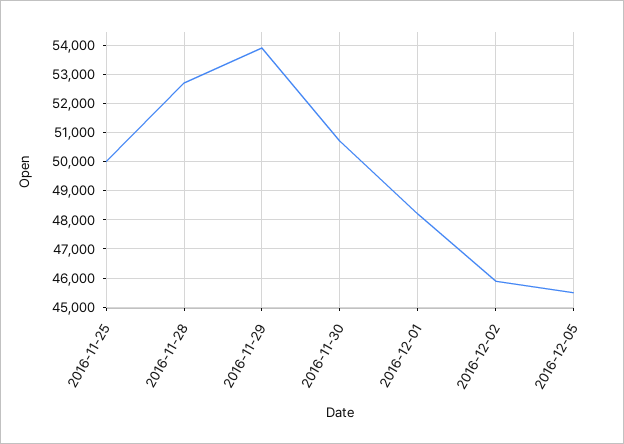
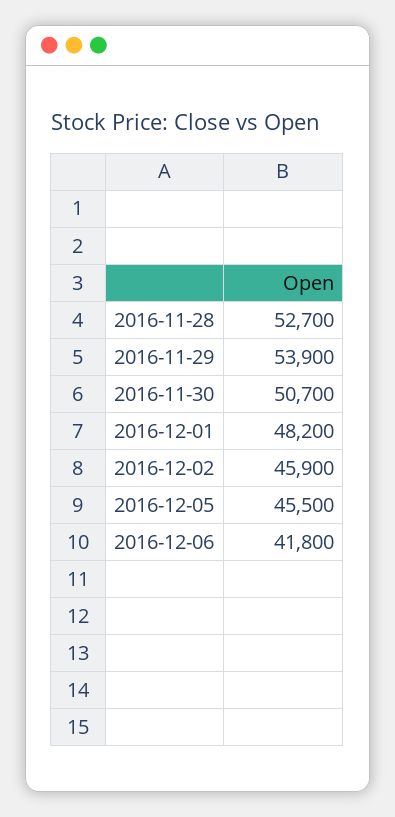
2016-11-25: 50000 -> none
2016-12-06: none -> 41800

